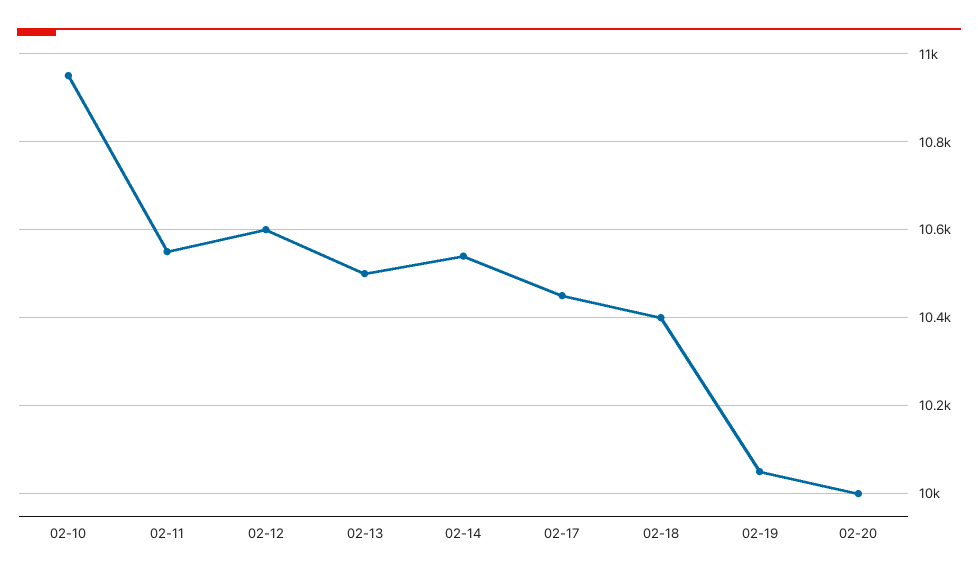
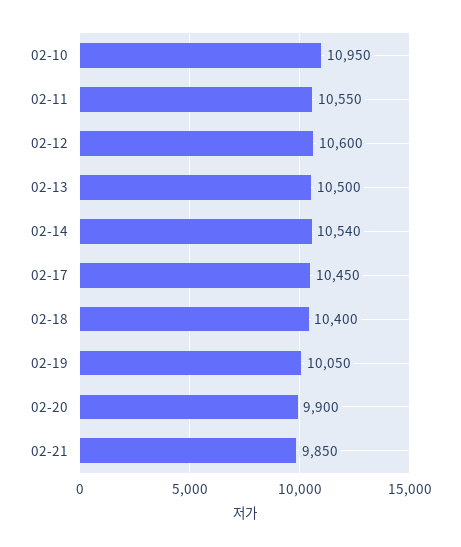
02-20: 10000 -> 9900
02-21: none -> 9850

